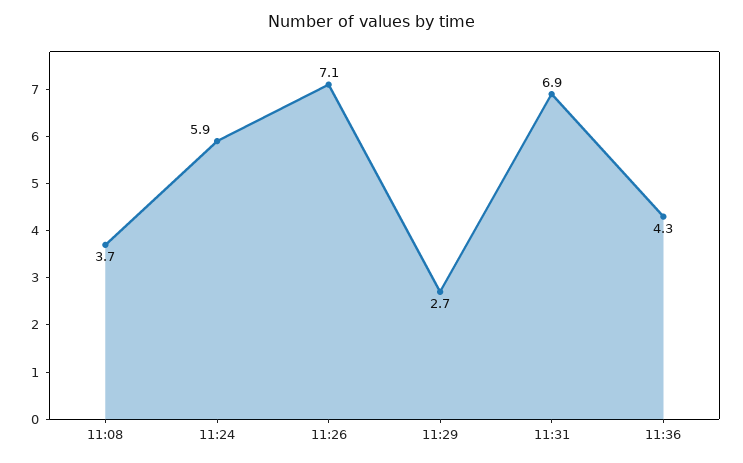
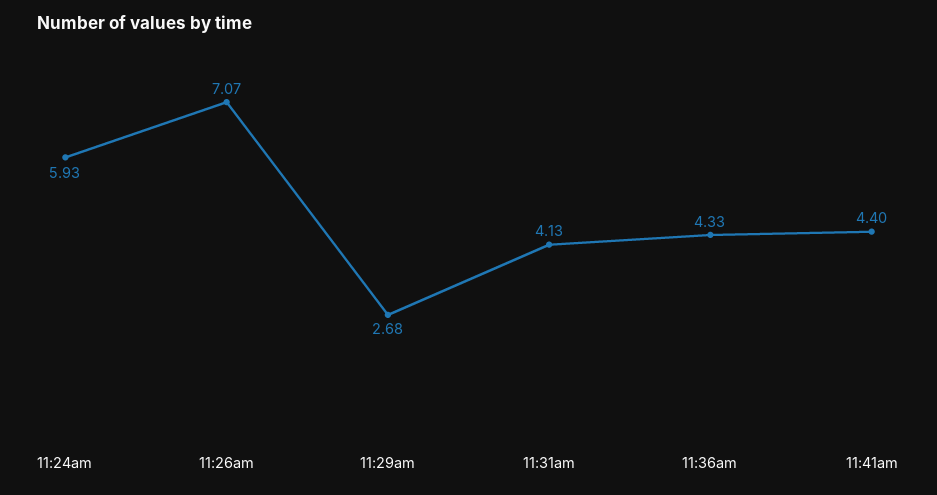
11:08: 3.7 -> none
11:31: 6.9 -> 4.13
11:41am: none -> 4.4

